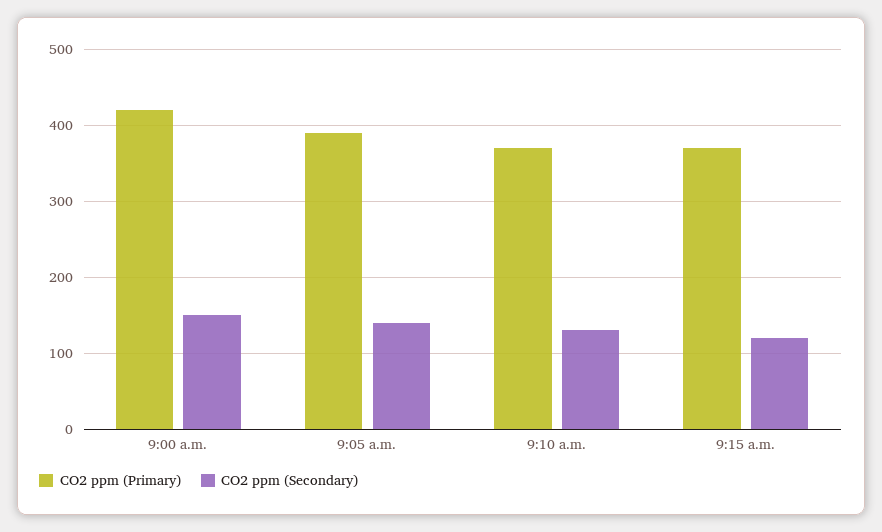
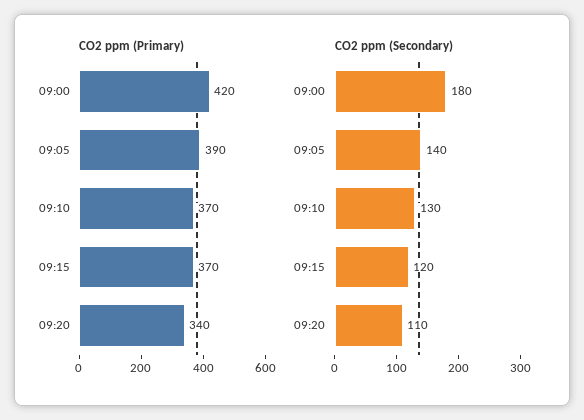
CO2 ppm (Secondary), 9:00 a.m.: 150 -> 180
CO2 ppm (Primary), 09:20: none -> 340
CO2 ppm (Secondary), 09:20: none -> 110

